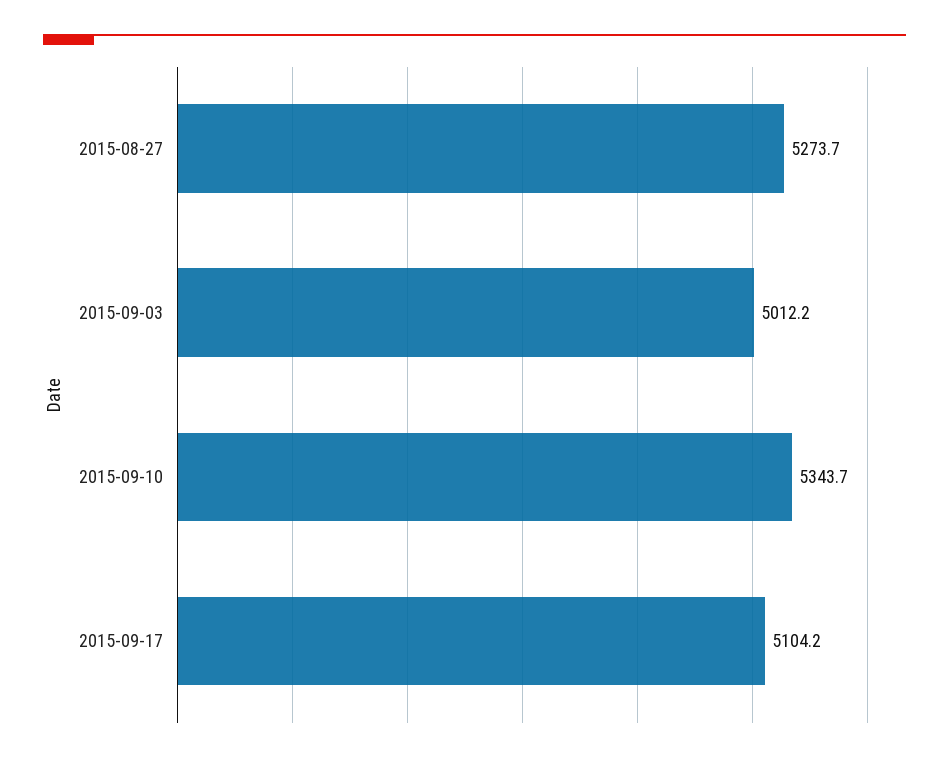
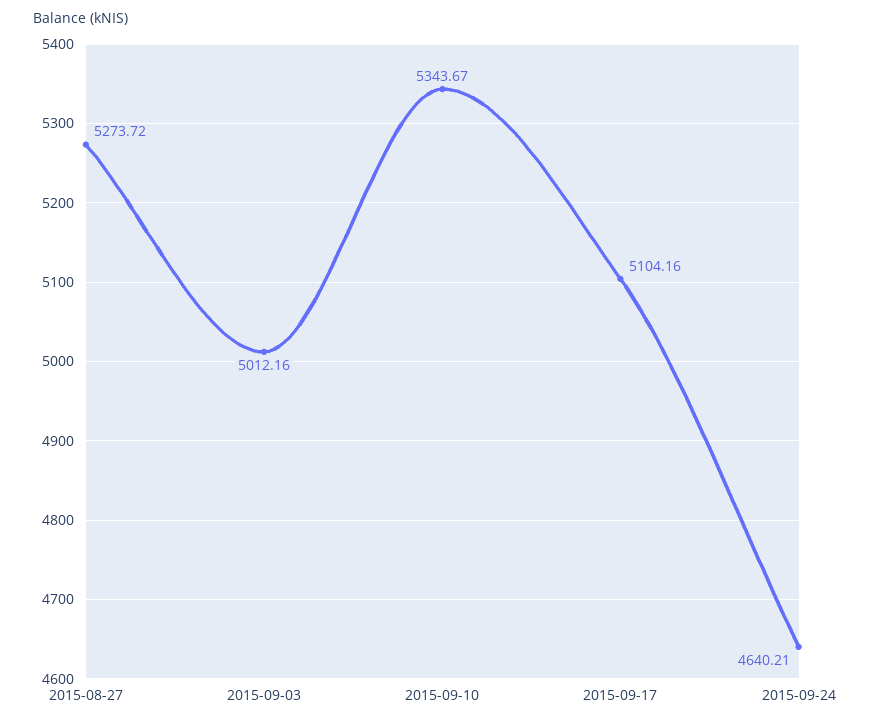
2015-09-24: none -> 4640.21

